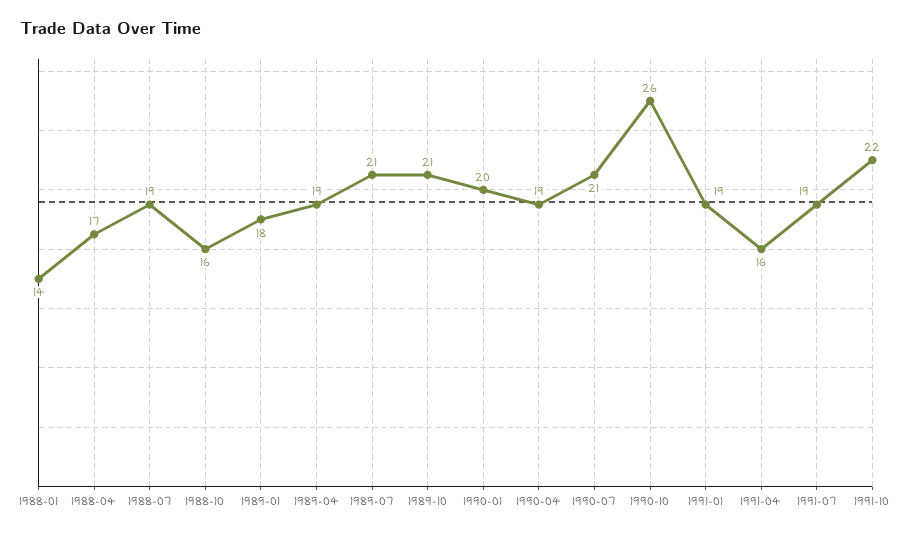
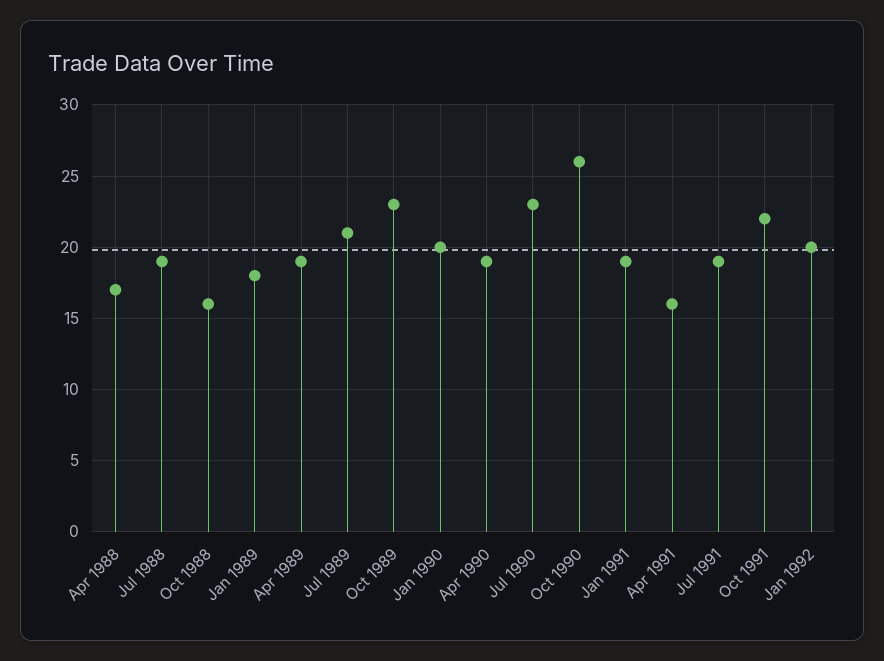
1988-01: 14 -> none
1989-10: 21 -> 23
1990-07: 21 -> 23
Jan 1992: none -> 20

